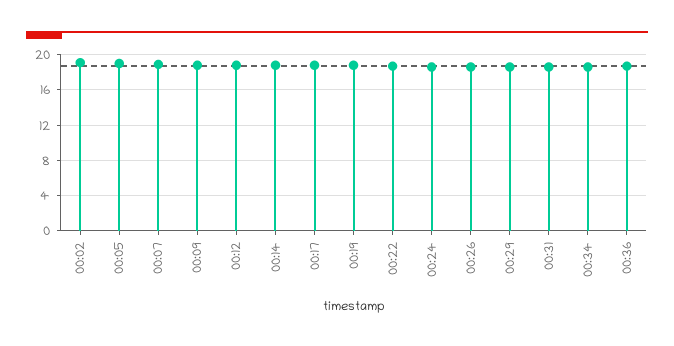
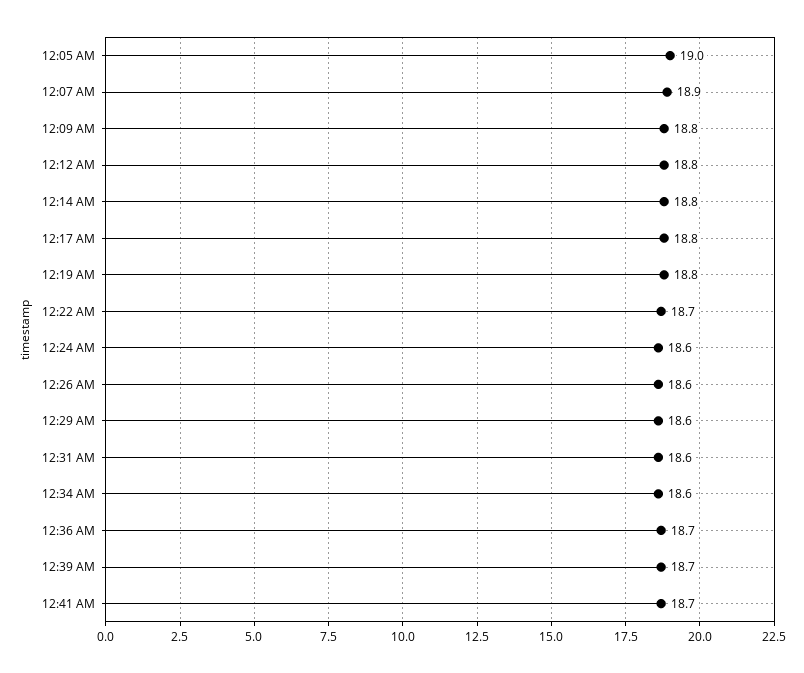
00:02: 19 -> none
12:39 AM: none -> 18.7
12:41 AM: none -> 18.7

